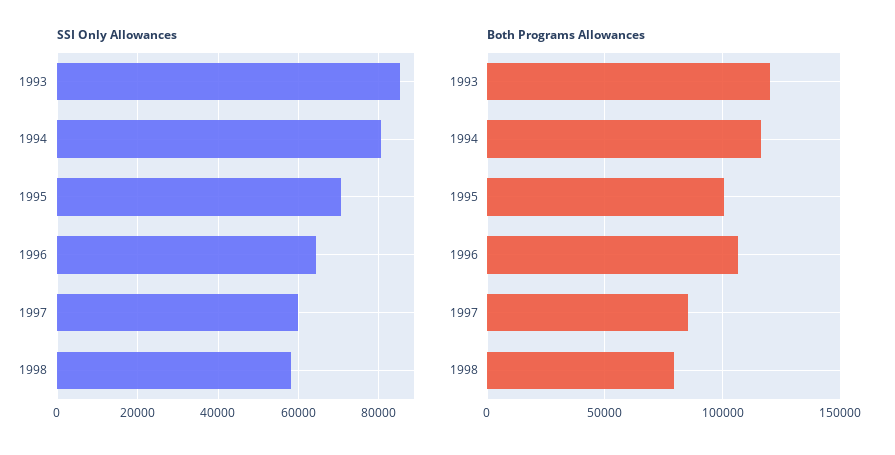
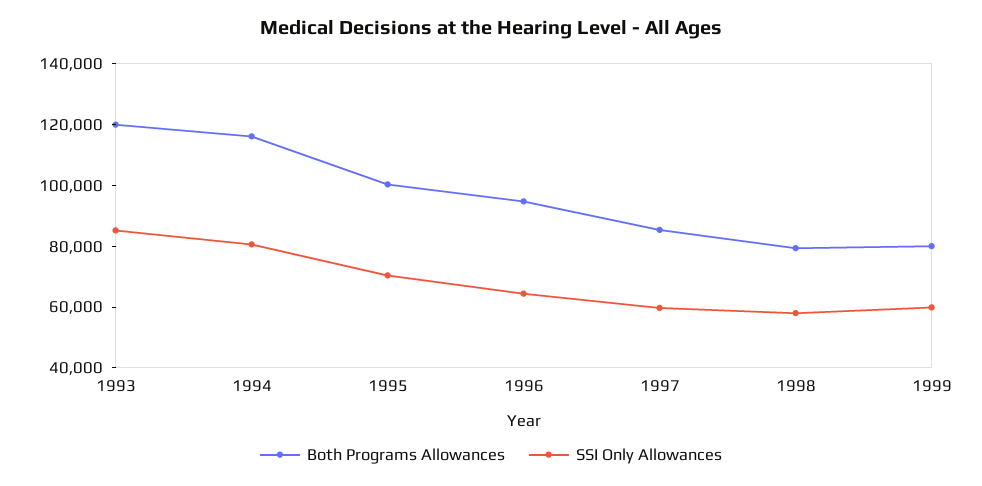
Both Programs Allowances, 1996: 105000 -> 95000
Both Programs Allowances, 1999: none -> 80000
SSI Only Allowances, 1999: none -> 60000

